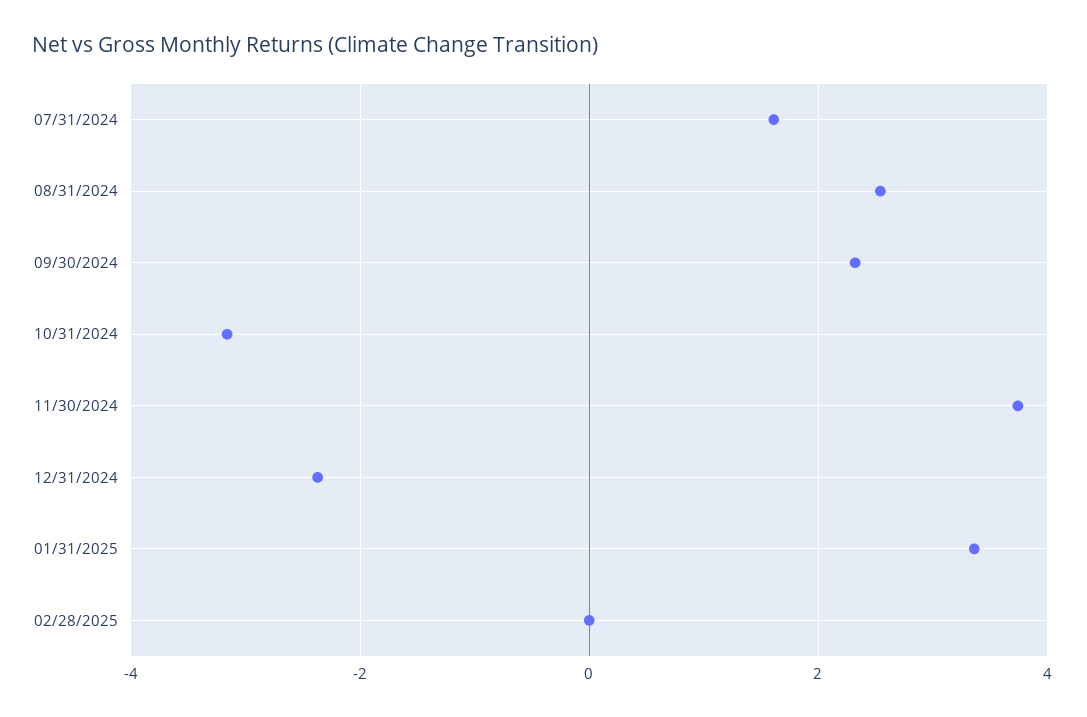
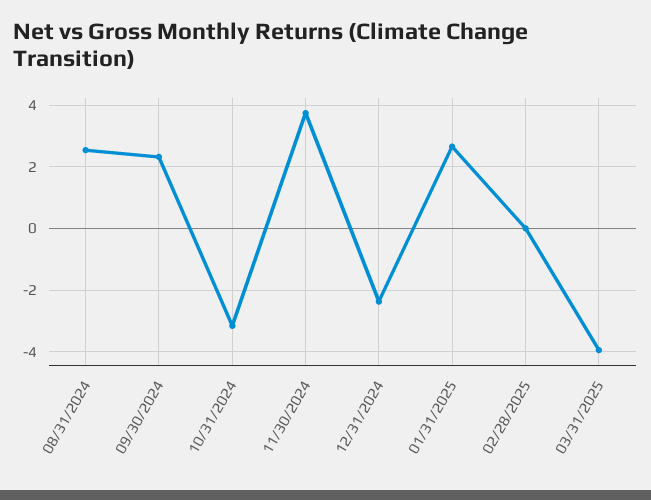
07/31/2024: 1.6 -> none
01/31/2025: 3.4 -> 2.6
03/31/2025: none -> -4

